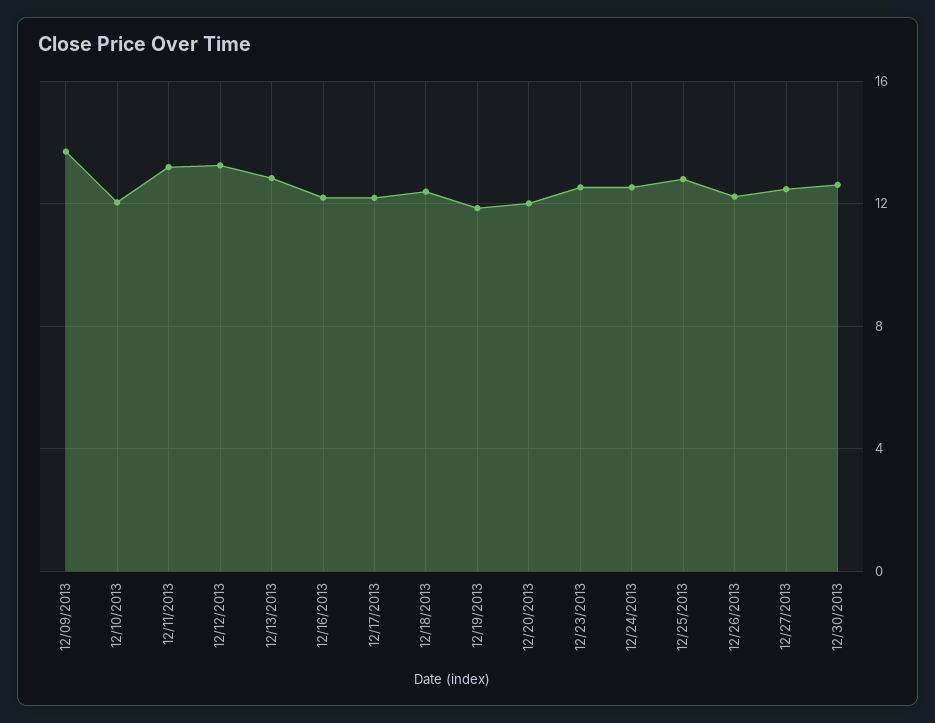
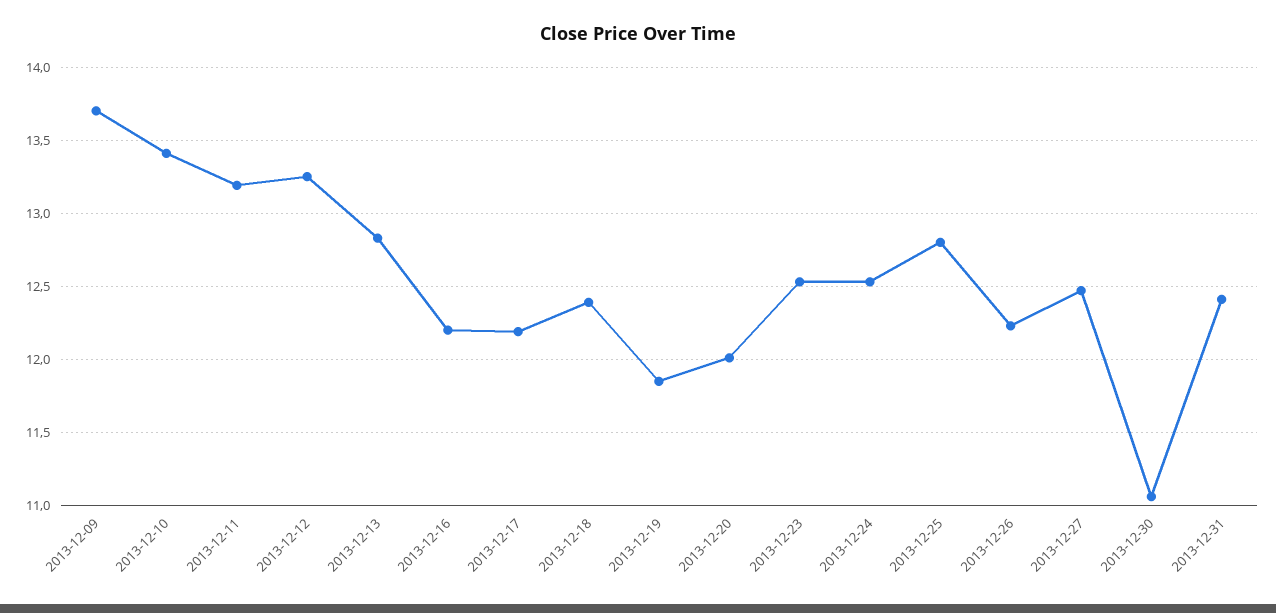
12/10/2013: 12 -> 13.4
12/30/2013: 12.5 -> 11.05
2013-12-31: none -> 12.4

